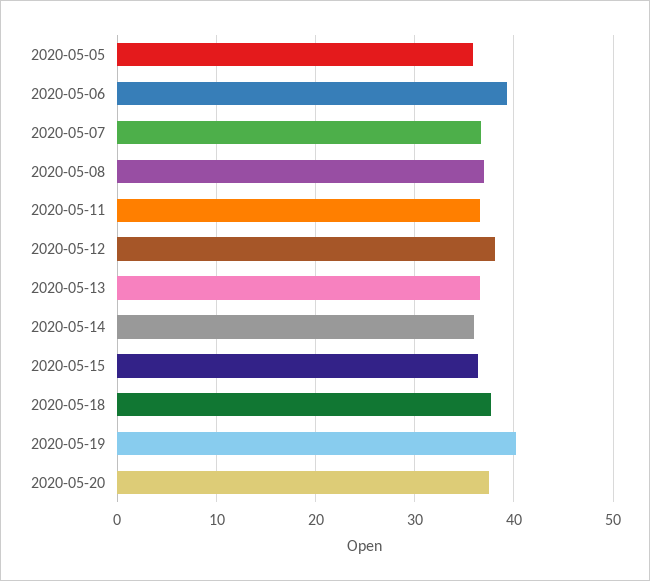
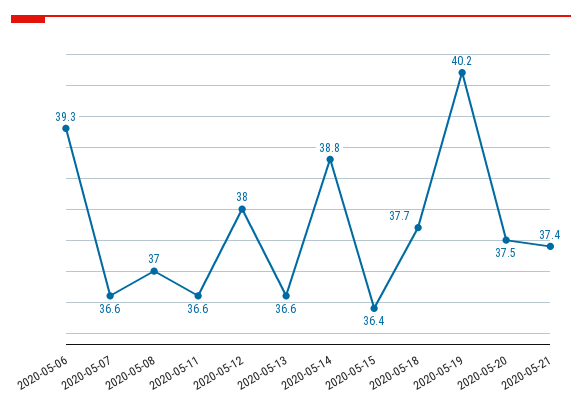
2020-05-05: 36 -> none
2020-05-14: 36 -> 38.8
2020-05-21: none -> 37.4

